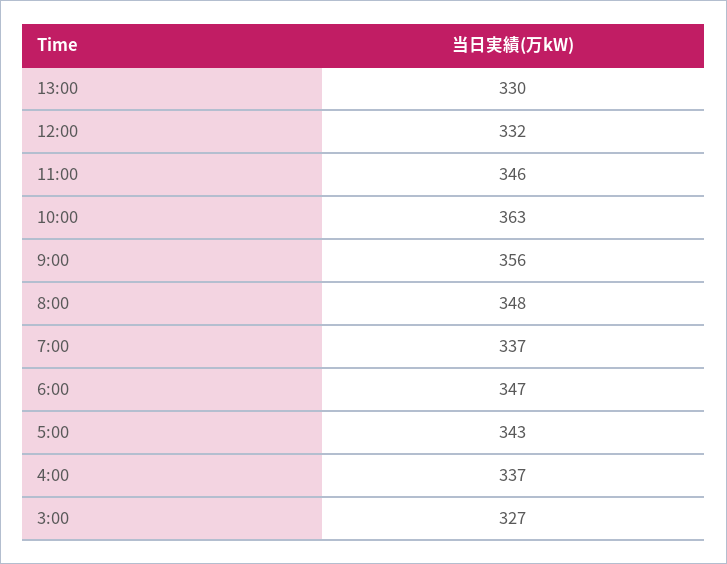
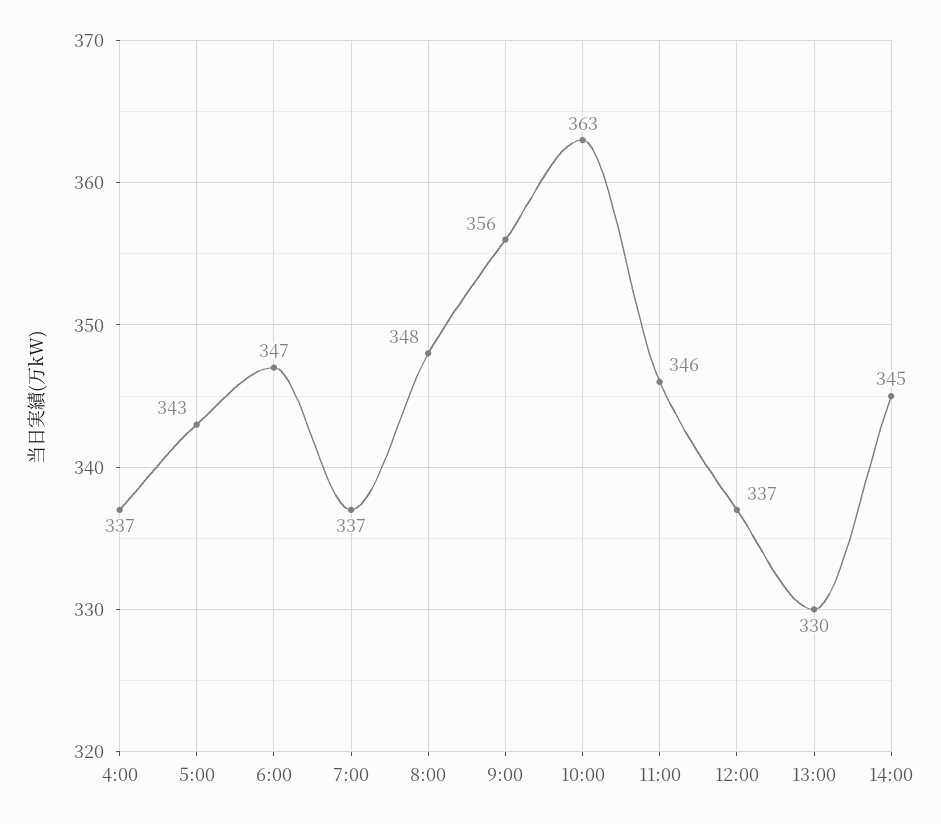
12:00: 332 -> 337
3:00: 327 -> none
14:00: none -> 345

